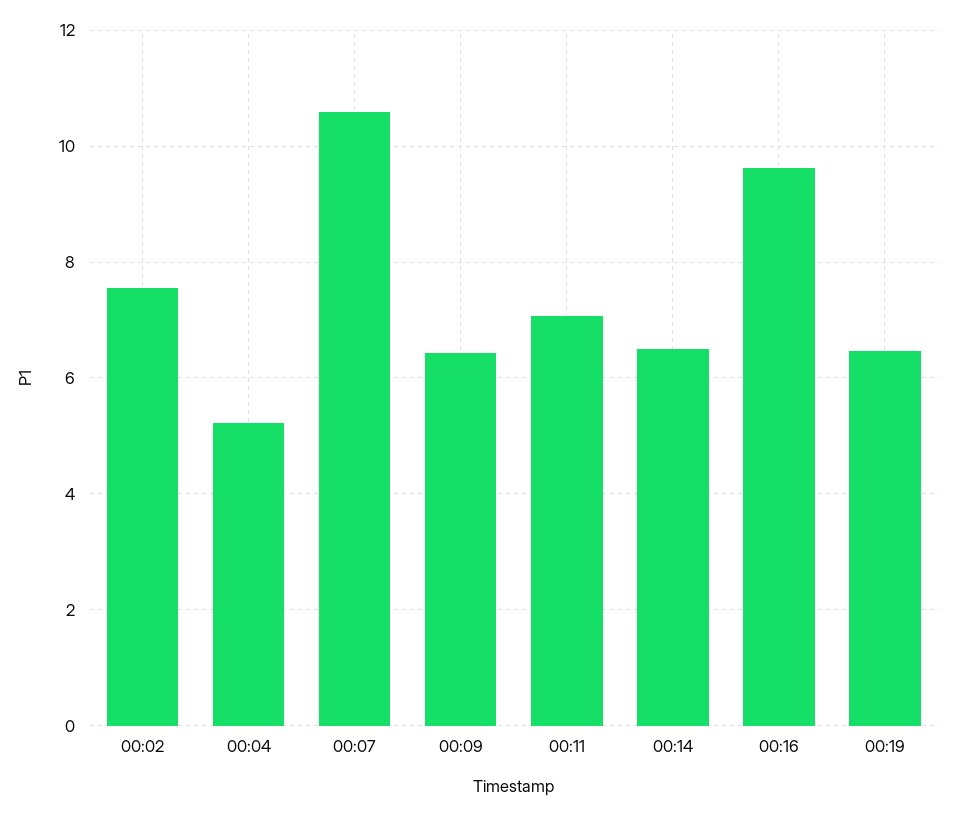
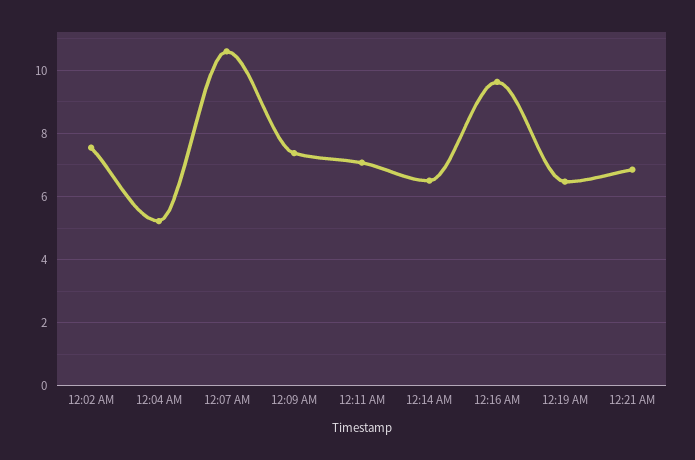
00:09: 6.4 -> 7.4
12:21 AM: none -> 6.8

